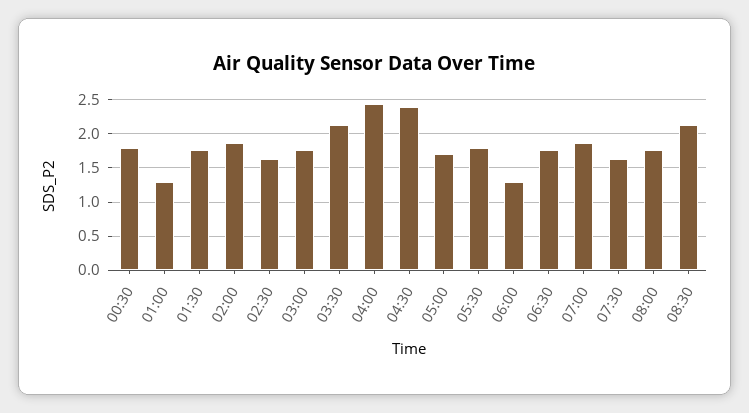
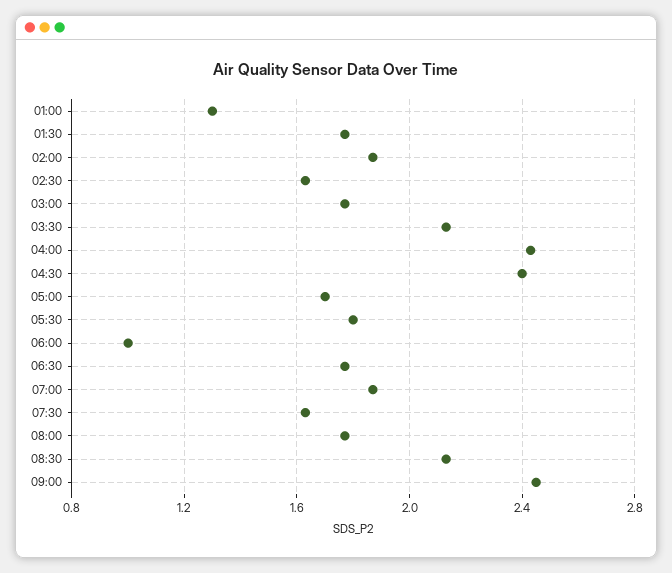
00:30: 1.8 -> none
06:00: 1.3 -> 1
09:00: none -> 2.45

